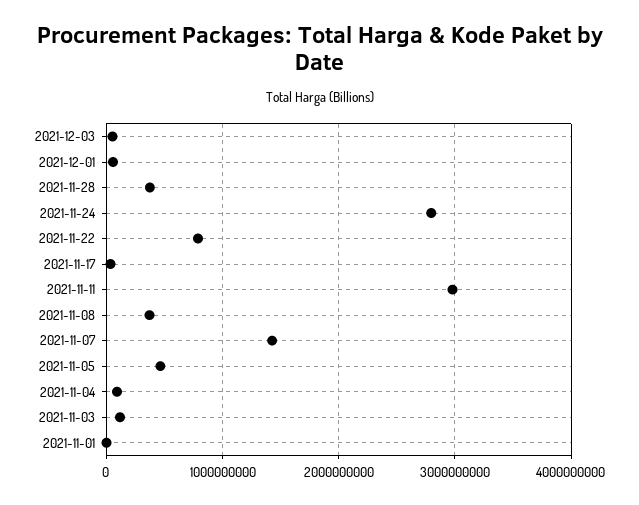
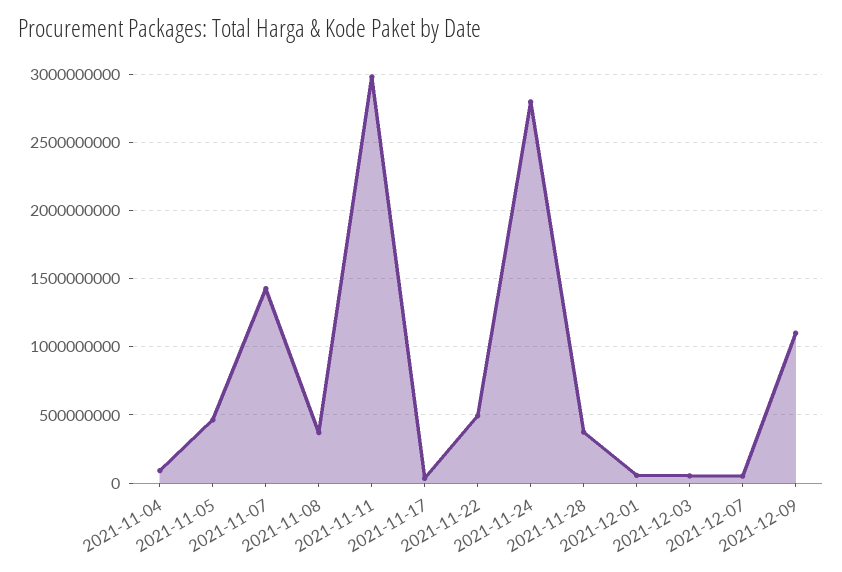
2021-11-22: 800000000 -> 500000000
2021-11-03: 100000000 -> none
2021-11-01: 0 -> none
2021-12-07: none -> 50000000
2021-12-09: none -> 1100000000

